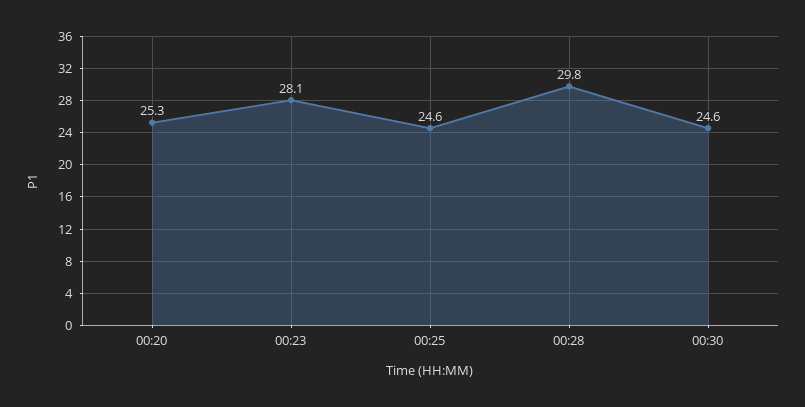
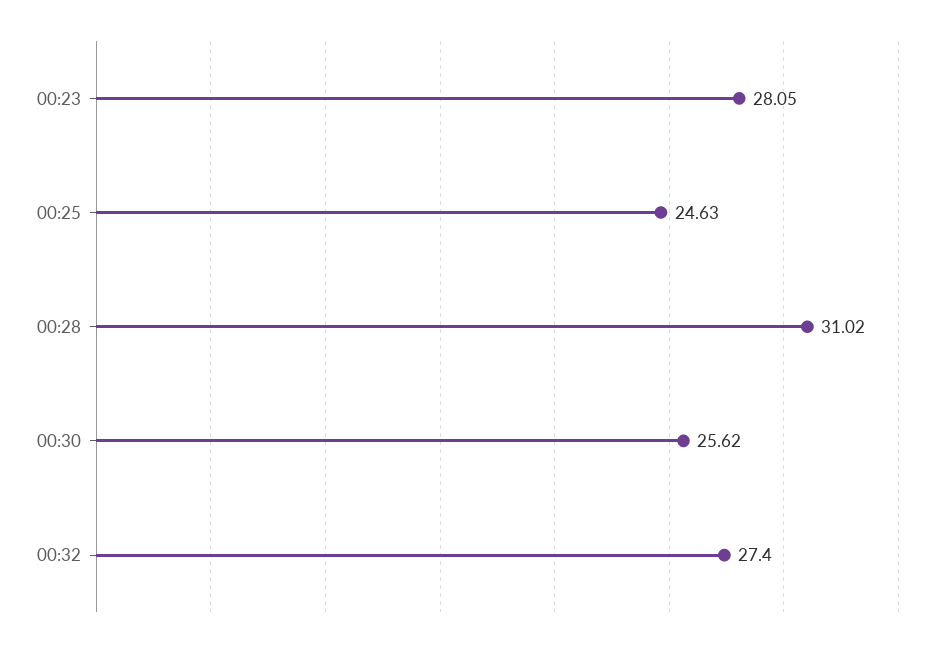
00:20: 25.3 -> none
00:28: 29.8 -> 31.02
00:30: 24.6 -> 25.62
00:32: none -> 27.4

